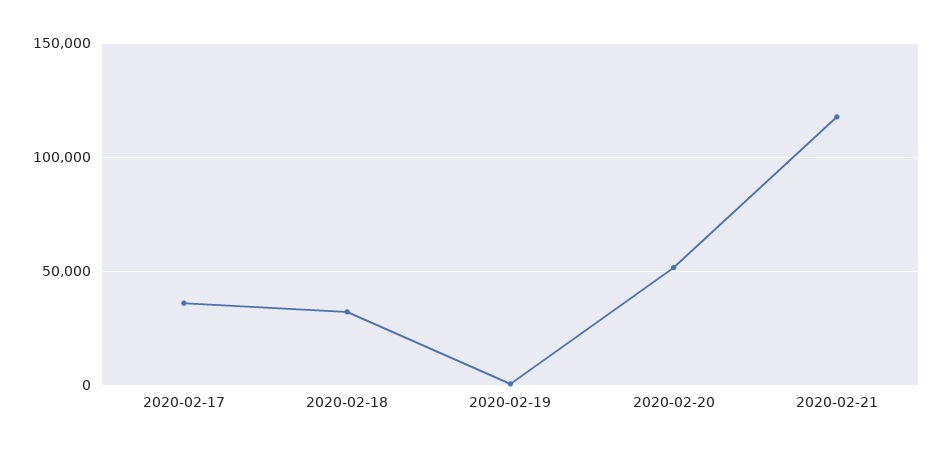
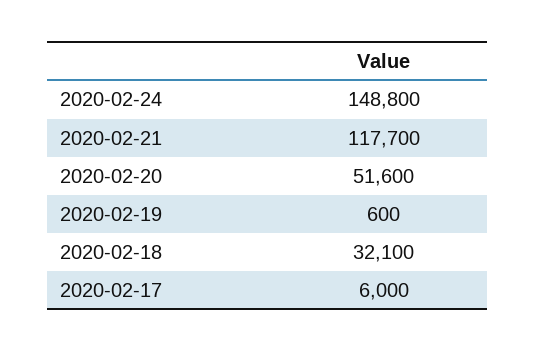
2020-02-17: 35000 -> 6000
2020-02-24: none -> 148800

